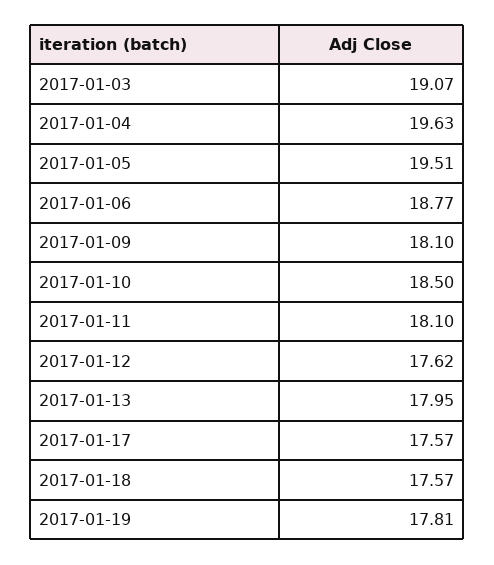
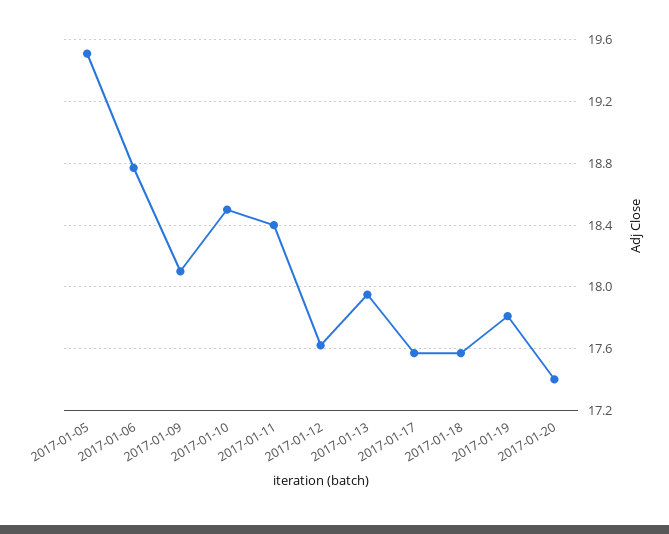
2017-01-03: 19.07 -> none
2017-01-04: 19.63 -> none
2017-01-11: 18.1 -> 18.4
2017-01-20: none -> 17.4

